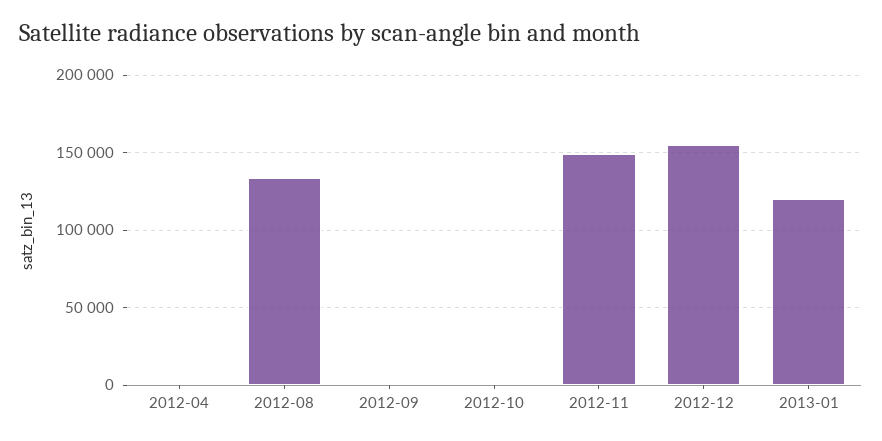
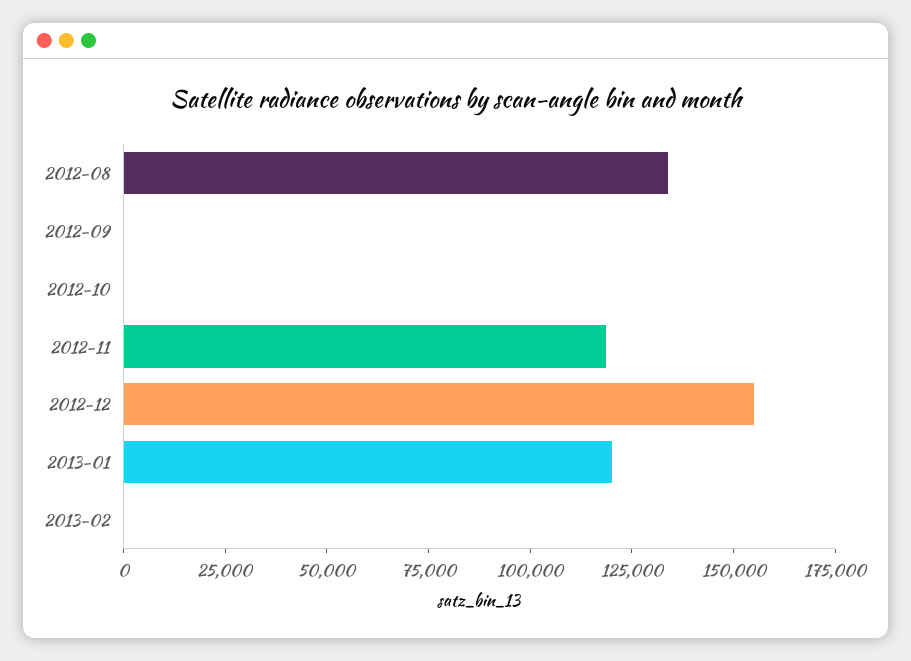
2012-04: 0 -> none
2012-11: 150000 -> 120000
2013-02: none -> 0

